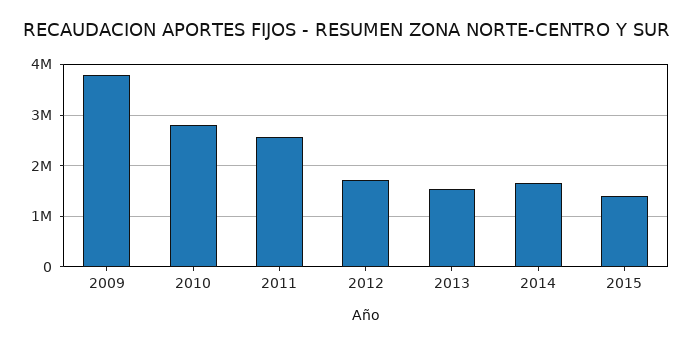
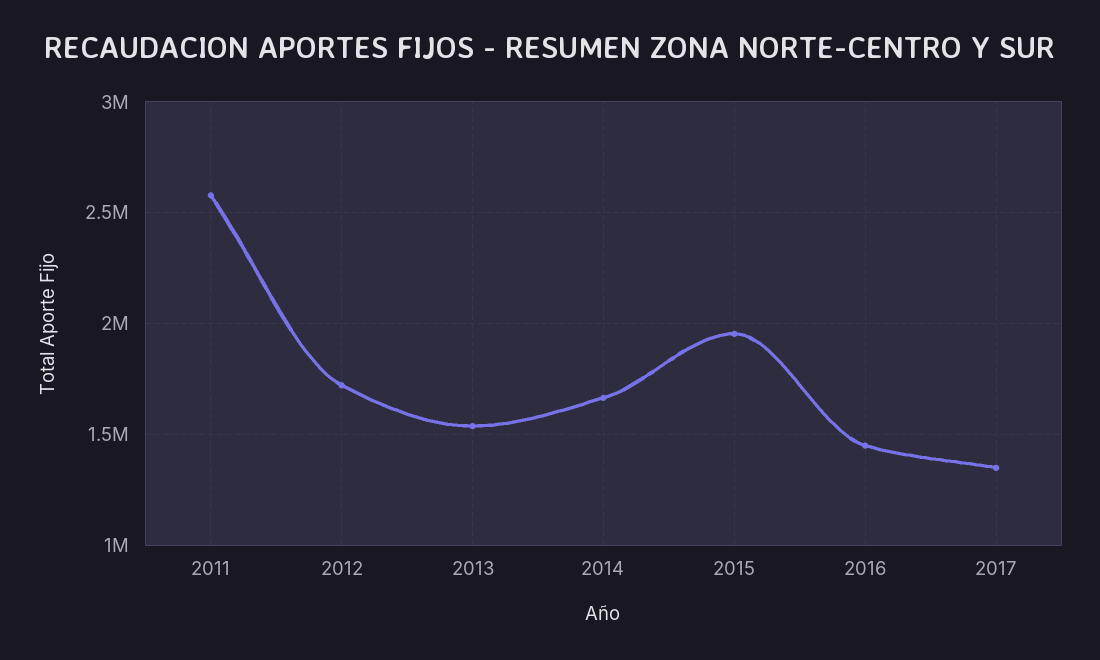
2009: 3800000 -> none
2010: 2800000 -> none
2015: 1400000 -> 1950000
2016: none -> 1450000
2017: none -> 1350000

